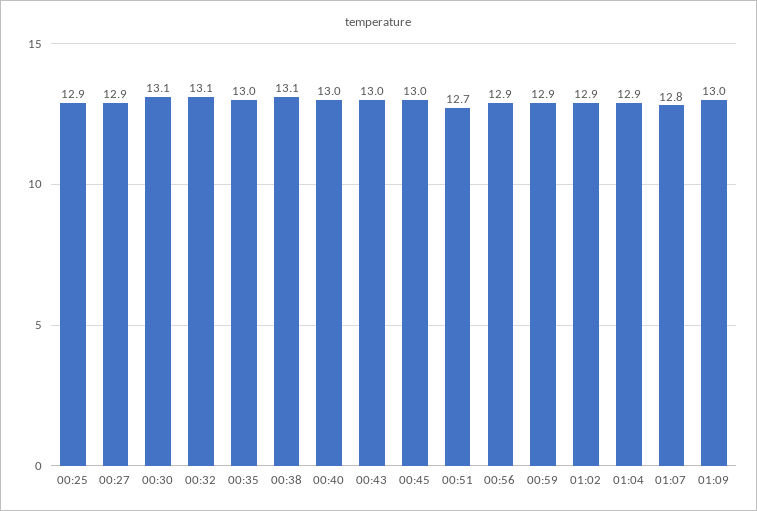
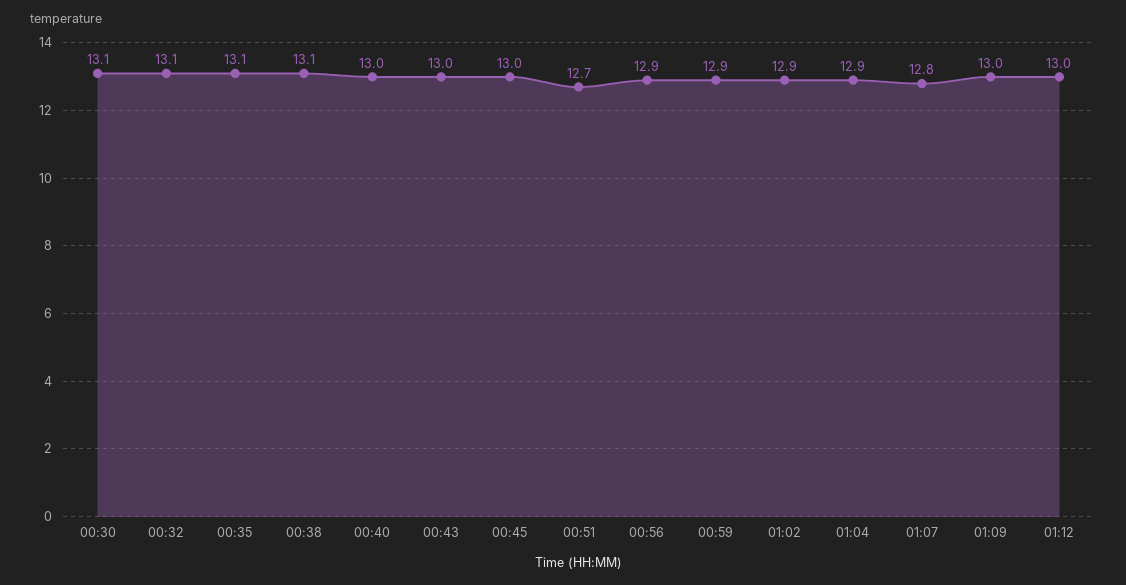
00:25: 12.9 -> none
00:27: 12.9 -> none
00:35: 13 -> 13.1
01:12: none -> 13

